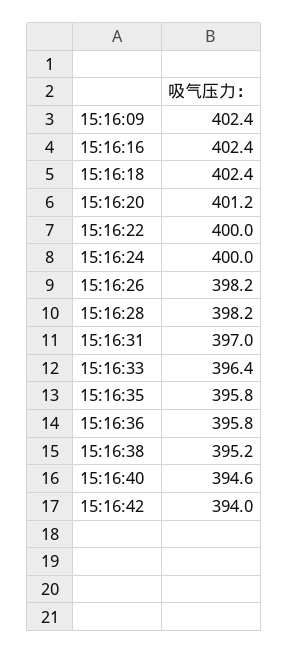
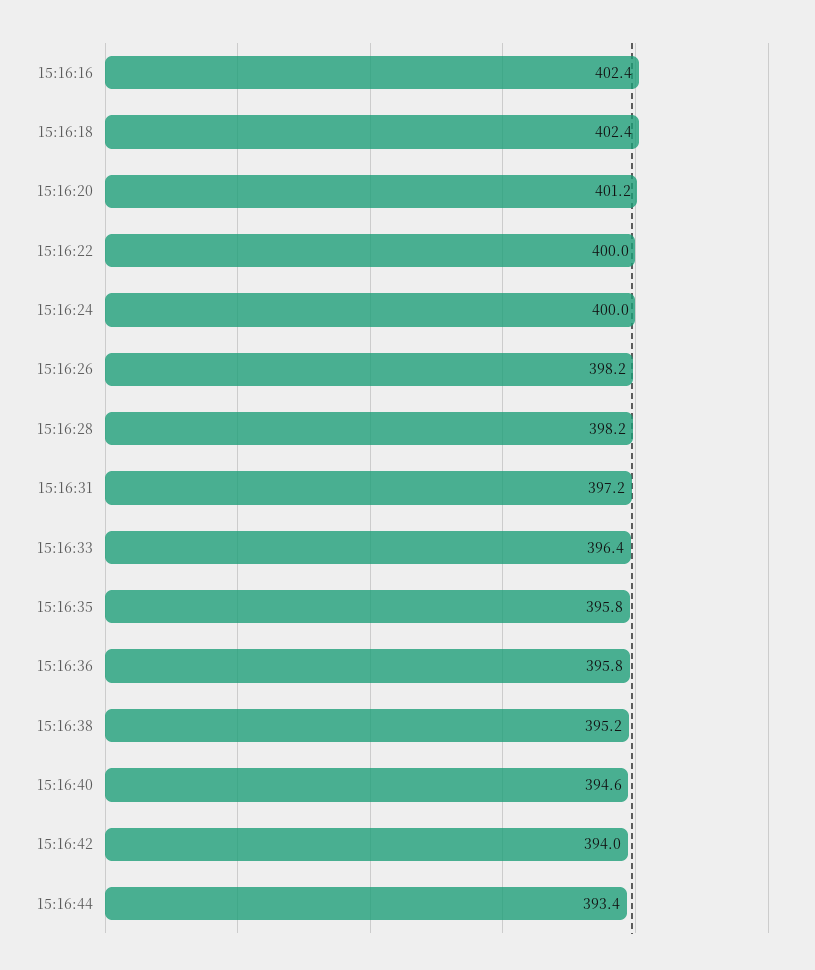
15:16:09: 402.4 -> none
15:16:31: 397 -> 397.2
15:16:44: none -> 393.4

